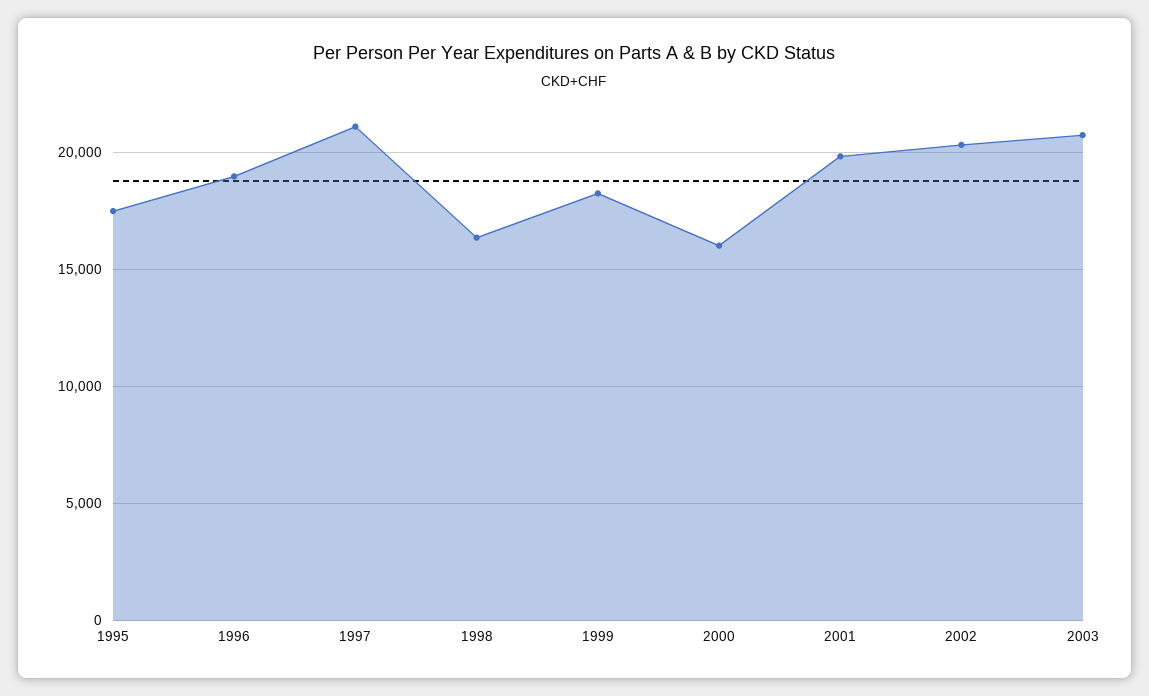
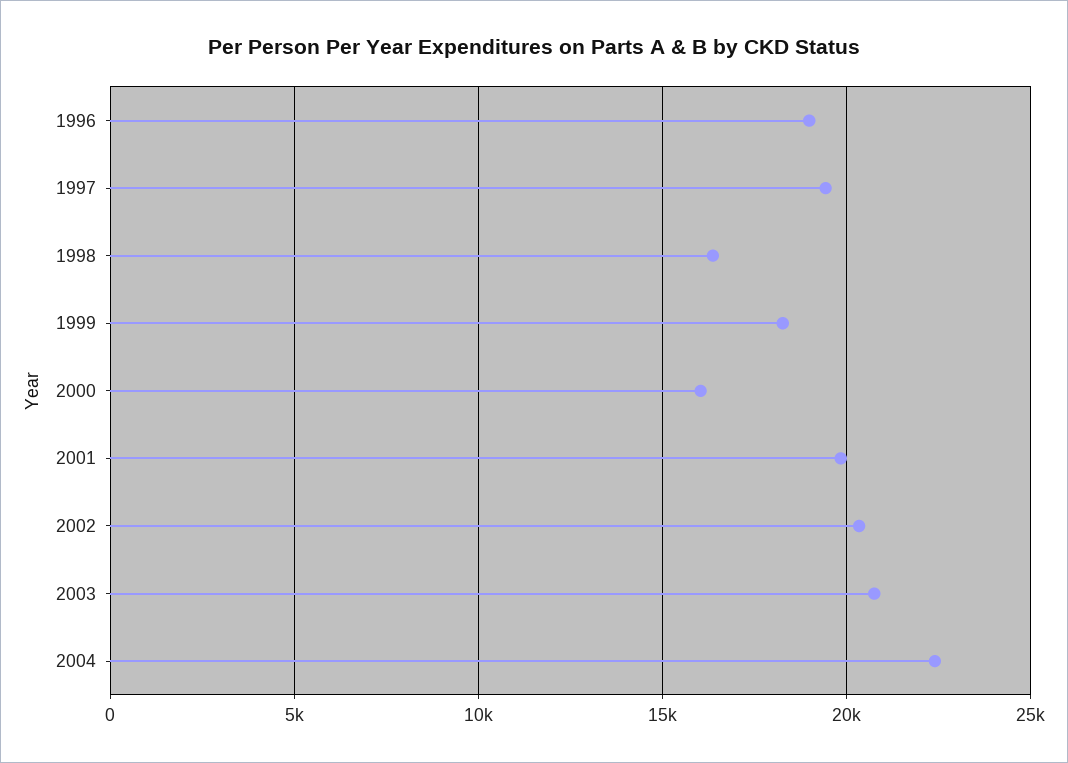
1995: 17500 -> none
1997: 21000 -> 19500
2004: none -> 22500

